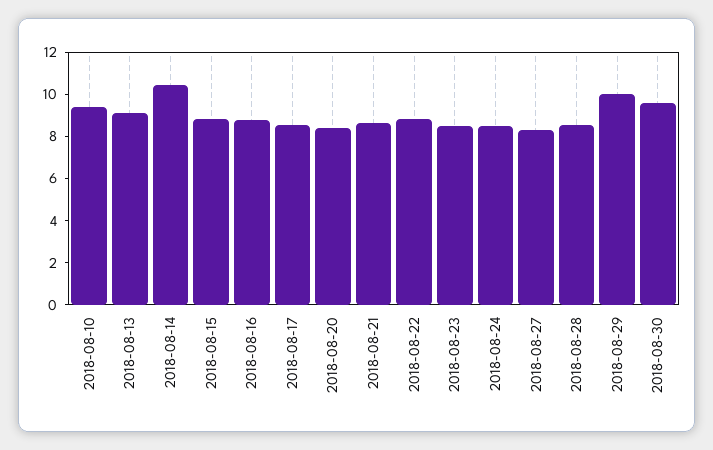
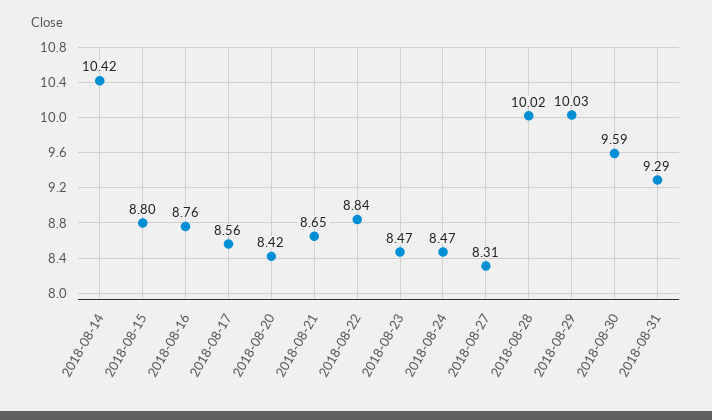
2018-08-10: 9.5 -> none
2018-08-13: 9 -> none
2018-08-28: 8.5 -> 10.02
2018-08-31: none -> 9.29

